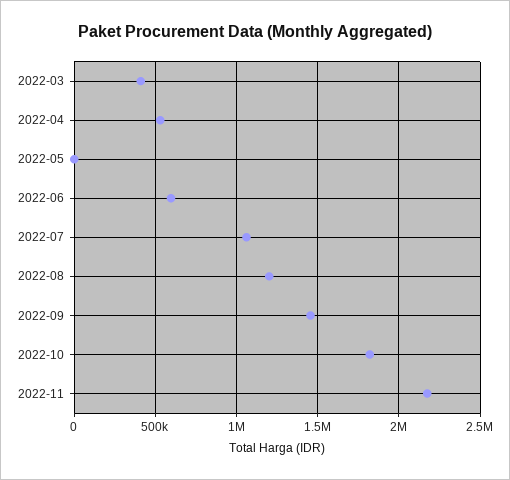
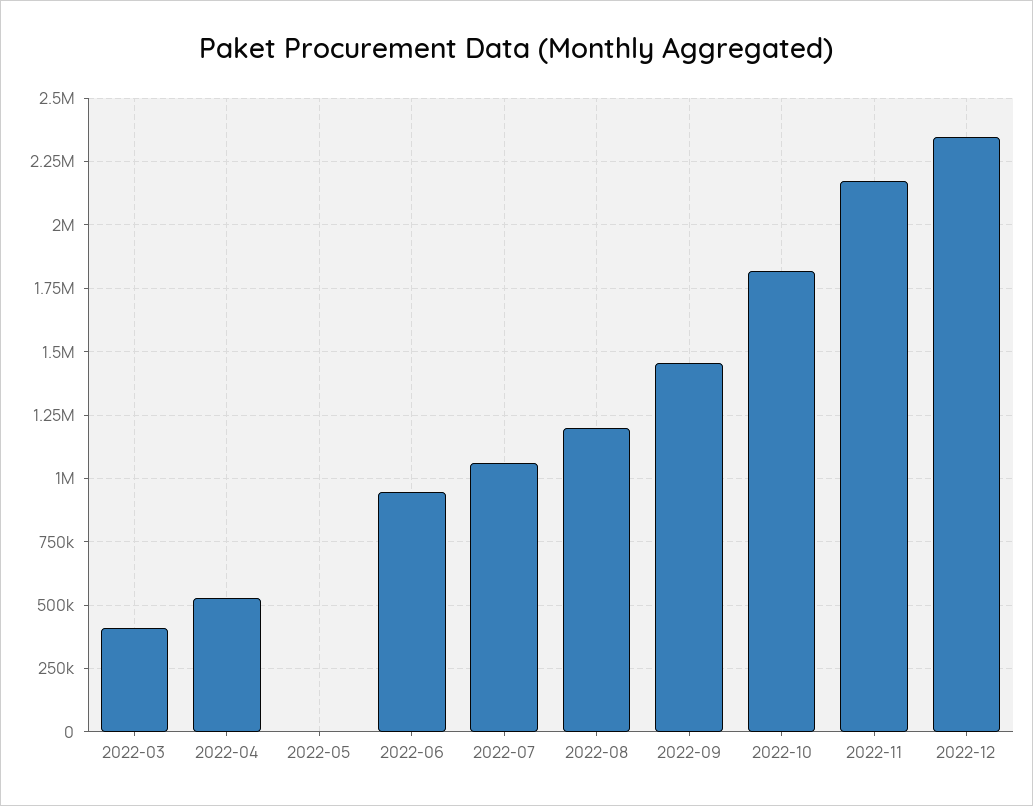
2022-06: 600000 -> 950000
2022-12: none -> 2350000

